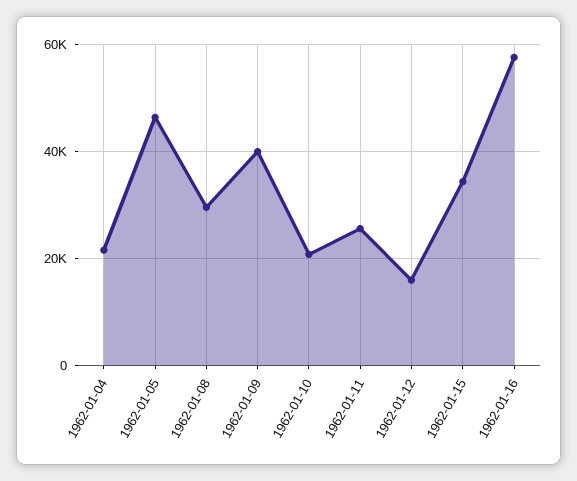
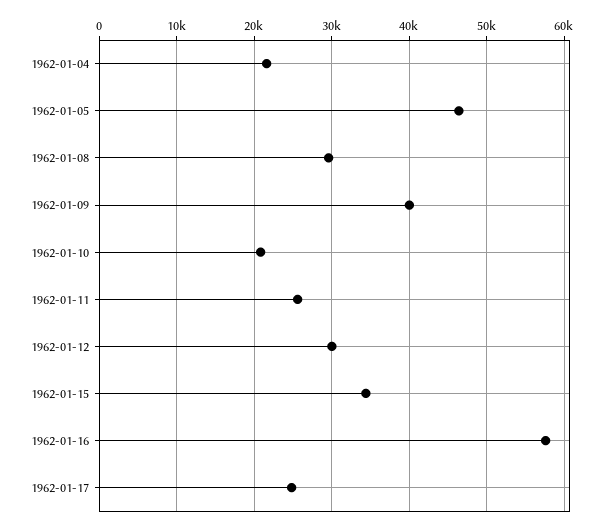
1962-01-12: 16000 -> 30000
1962-01-17: none -> 25000

